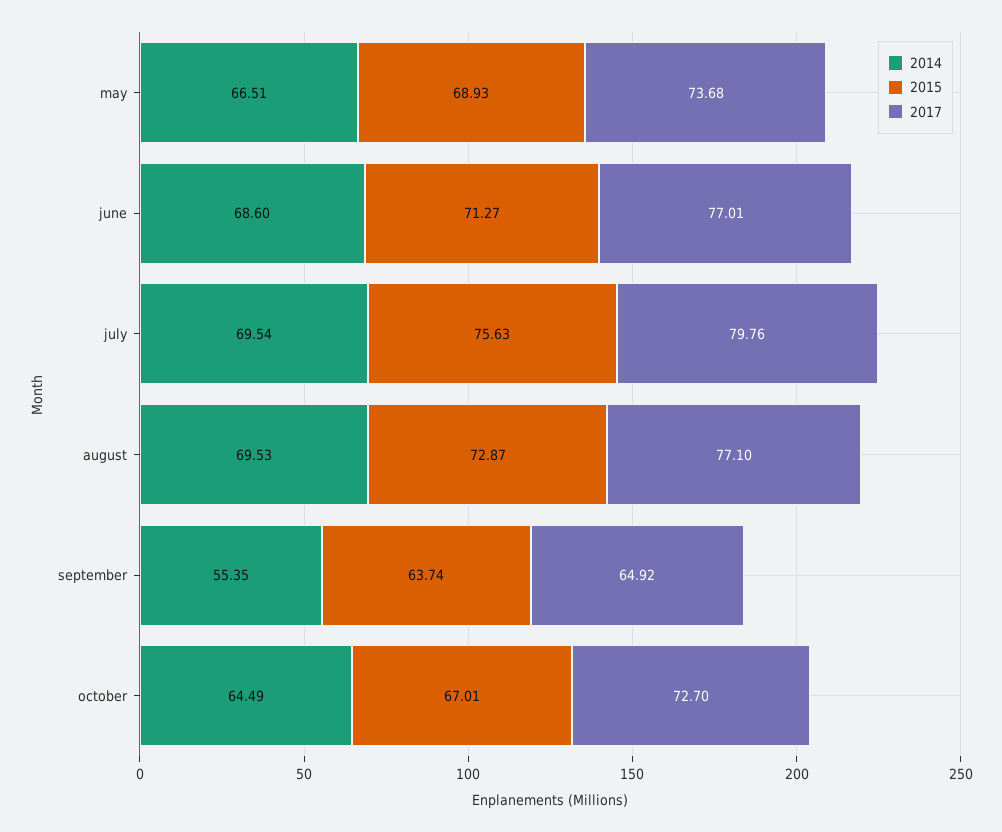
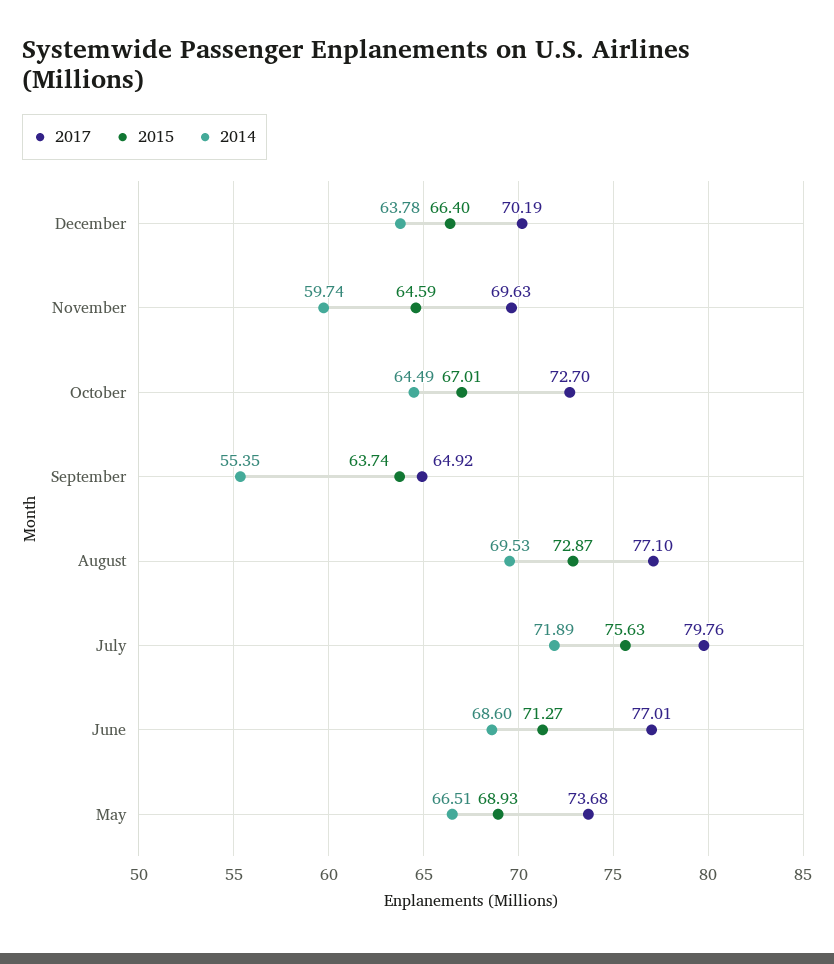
2014, july: 69.54 -> 71.89
2017, December: none -> 70.19
2015, December: none -> 66.4
2014, December: none -> 63.78
2017, November: none -> 69.63
2015, November: none -> 64.59
2014, November: none -> 59.74

